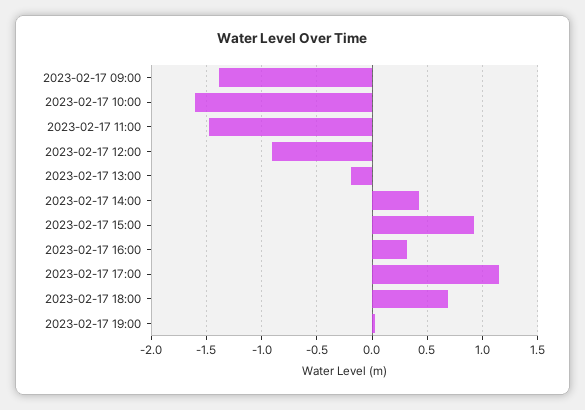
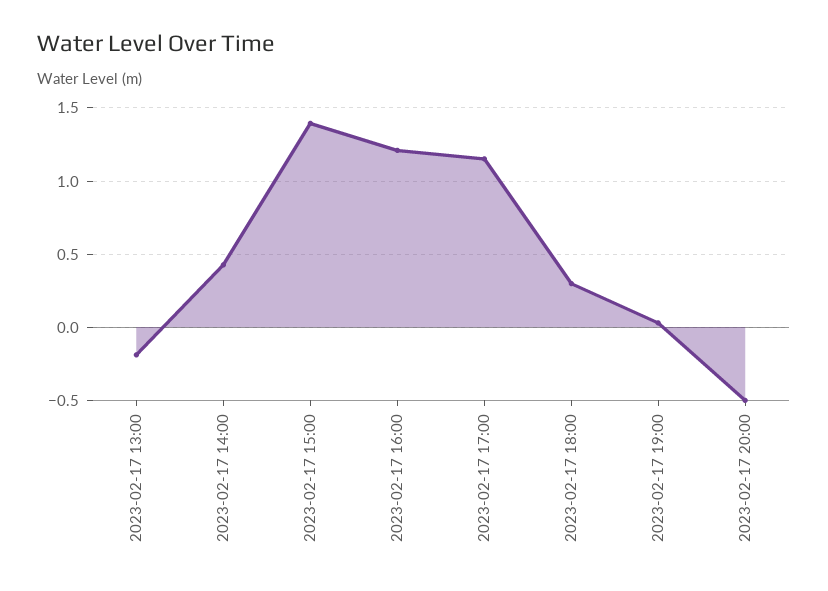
2023-02-17 09:00: -1.4 -> none
2023-02-17 10:00: -1.6 -> none
2023-02-17 11:00: -1.5 -> none
2023-02-17 12:00: -0.9 -> none
2023-02-17 15:00: 0.9 -> 1.4
2023-02-17 16:00: 0.3 -> 1.2
2023-02-17 18:00: 0.7 -> 0.3
2023-02-17 20:00: none -> -0.5

